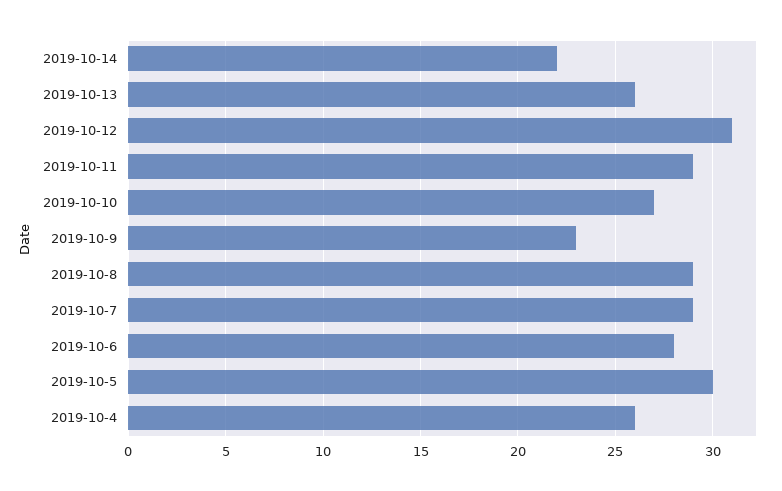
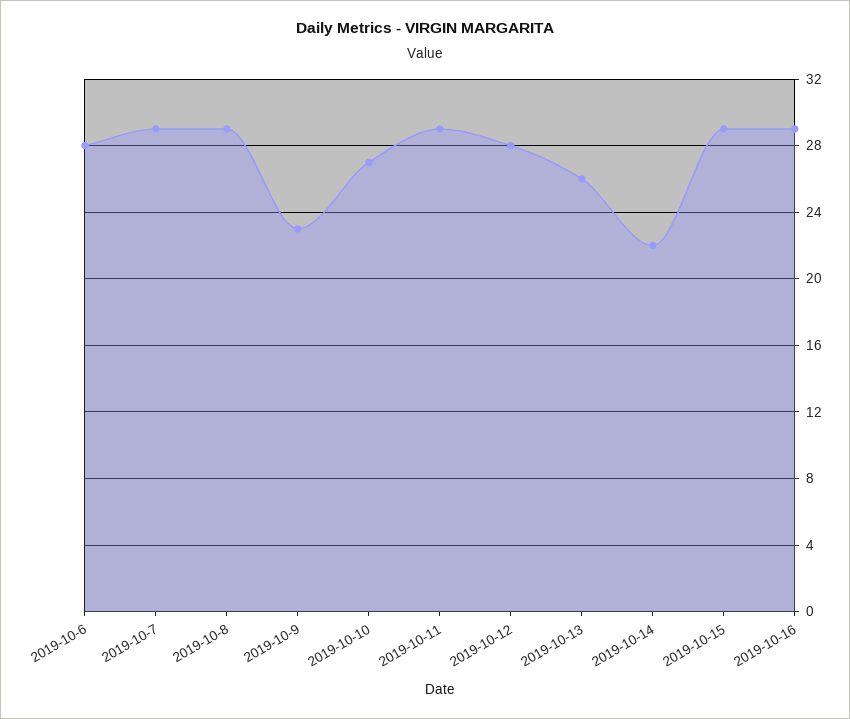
2019-10-12: 31 -> 28
2019-10-5: 30 -> none
2019-10-4: 26 -> none
2019-10-15: none -> 29
2019-10-16: none -> 29

